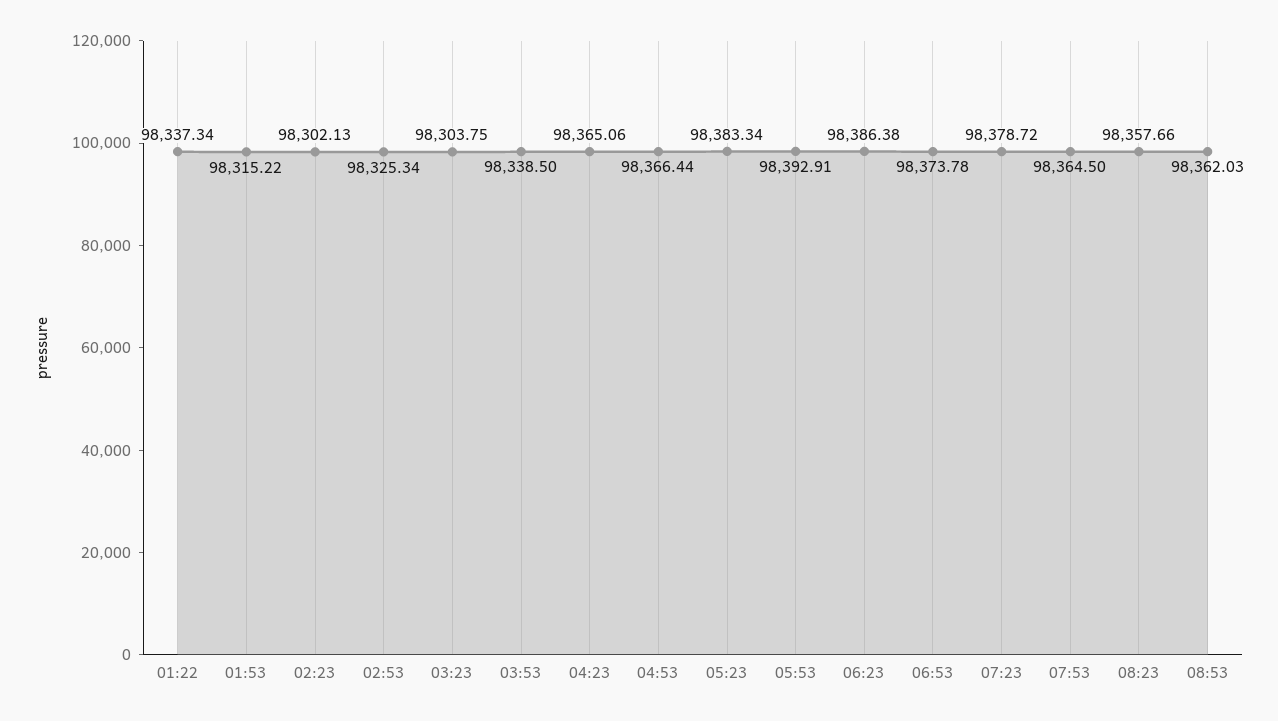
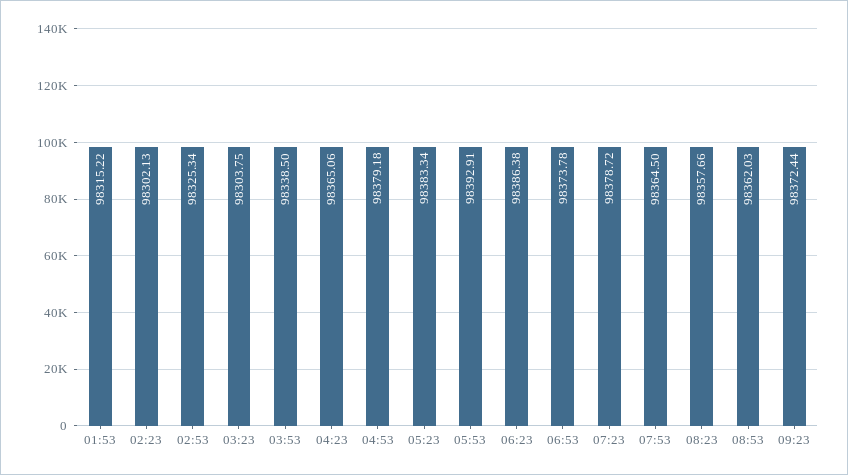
01:22: 98337.34 -> none
04:53: 98366.44 -> 98379.18
09:23: none -> 98372.44

